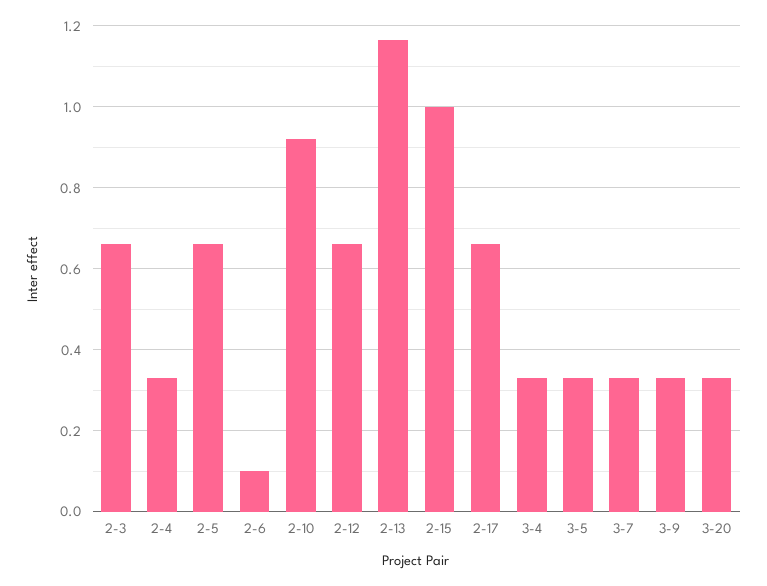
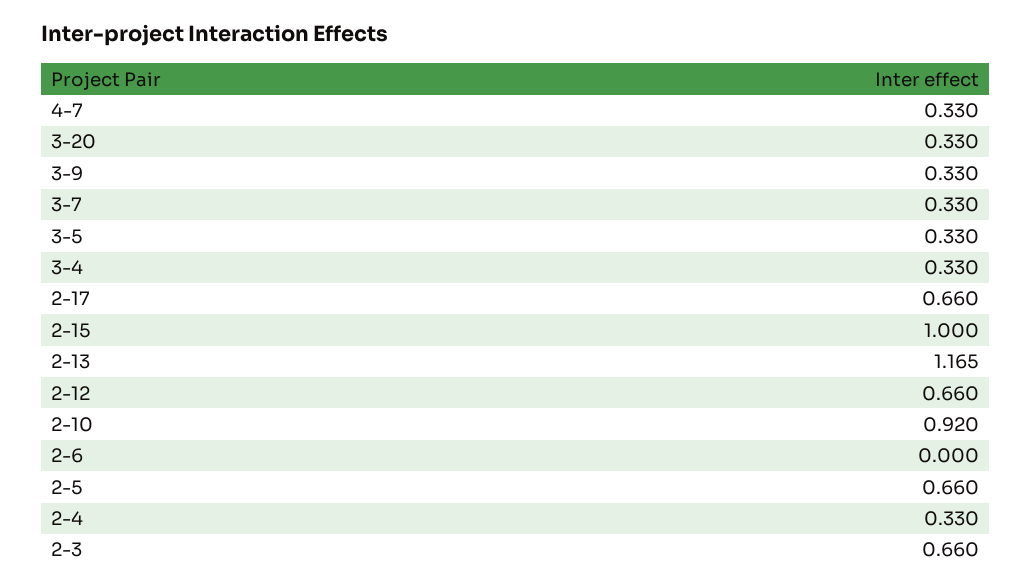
2-6: 0.1 -> 0
4-7: none -> 0.33

